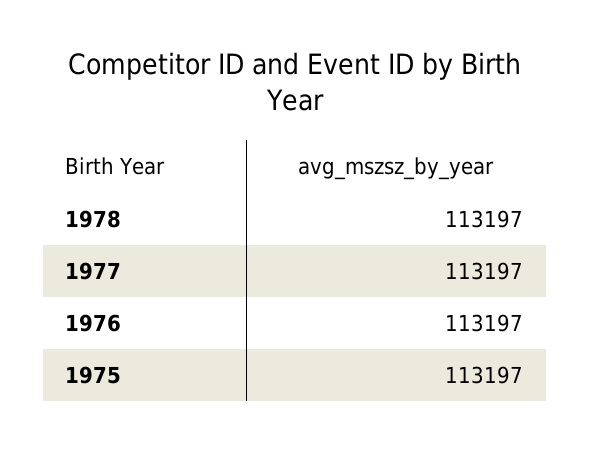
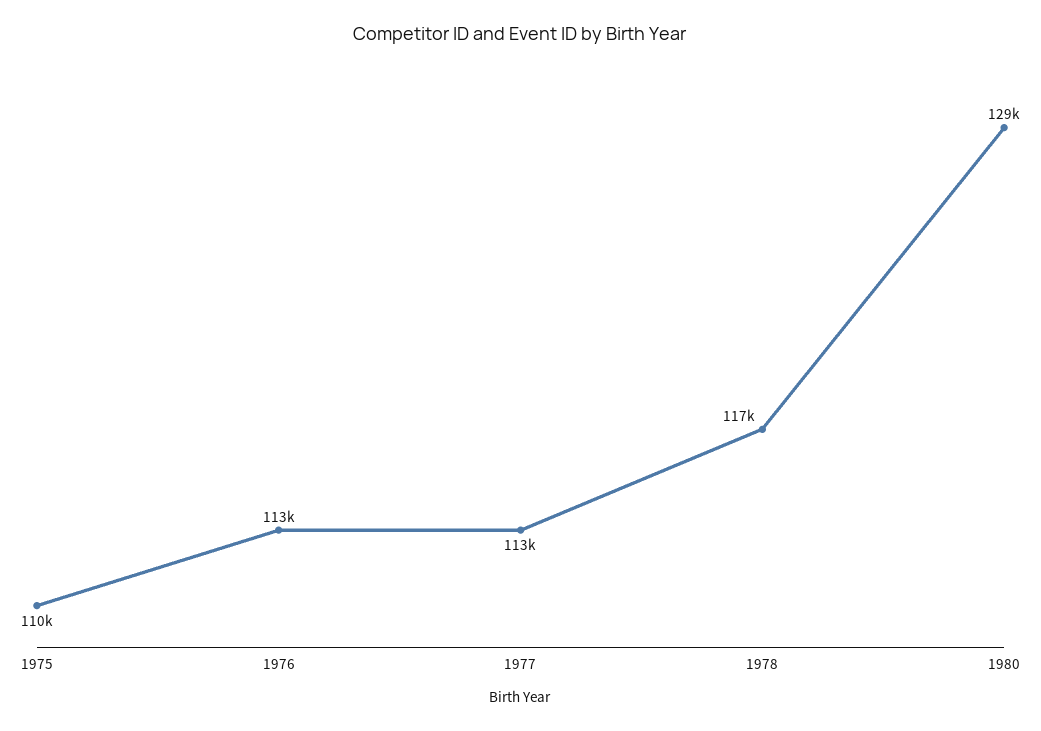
1978: 113197 -> 117000
1975: 113197 -> 110000
1980: none -> 129000

